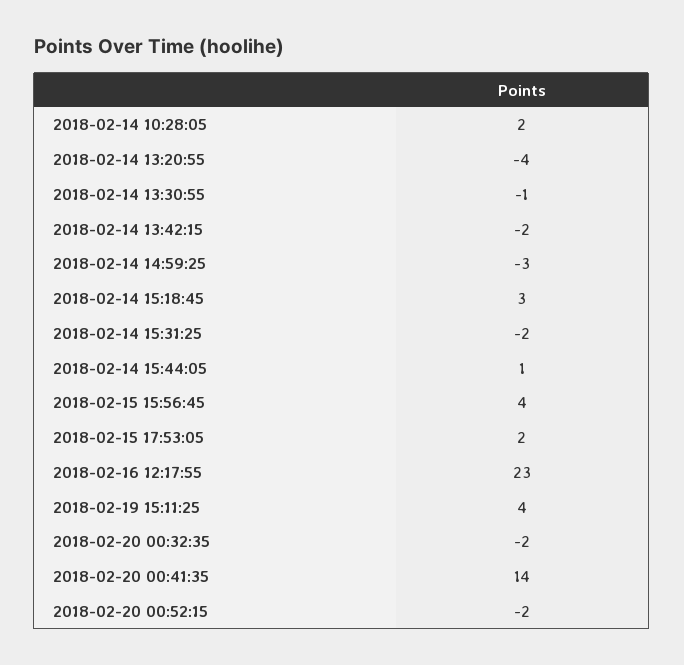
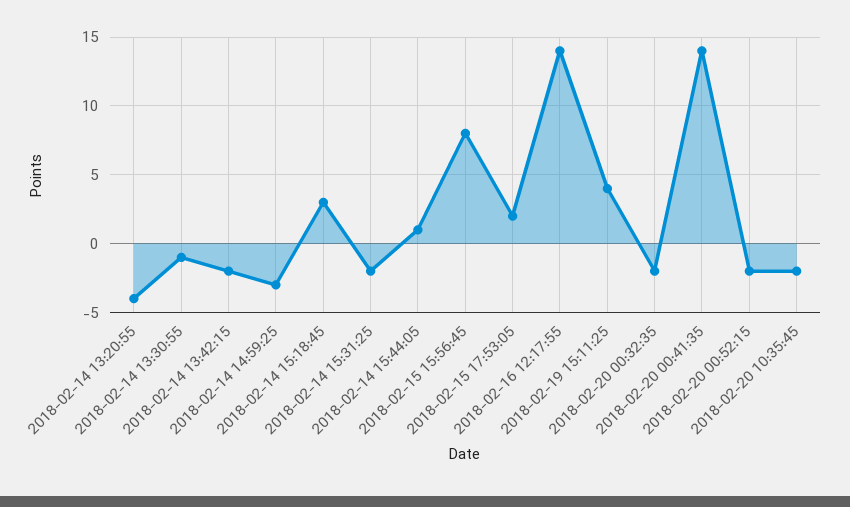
2018-02-14 10:28:05: 2 -> none
2018-02-15 15:56:45: 4 -> 8
2018-02-16 12:17:55: 23 -> 14
2018-02-20 10:35:45: none -> -2

